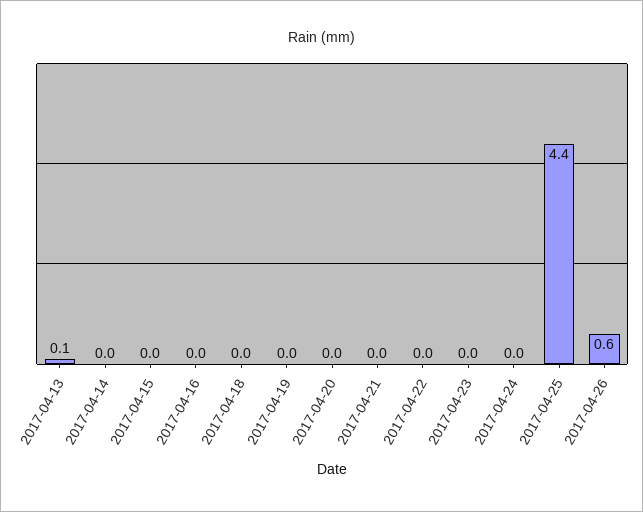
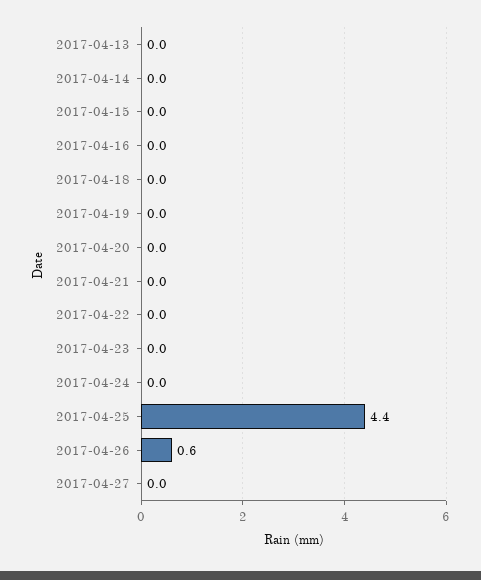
2017-04-13: 0.1 -> 0
2017-04-27: none -> 0

